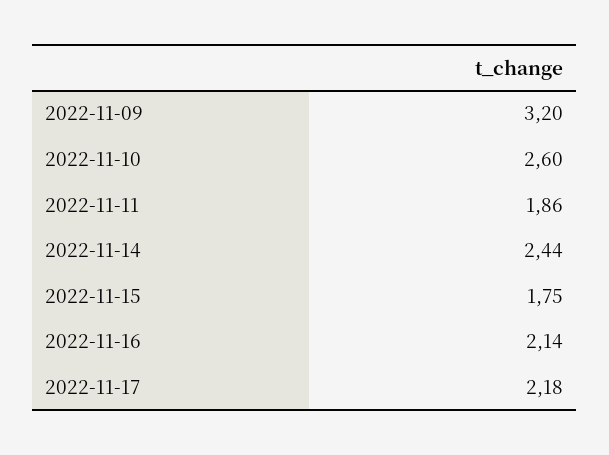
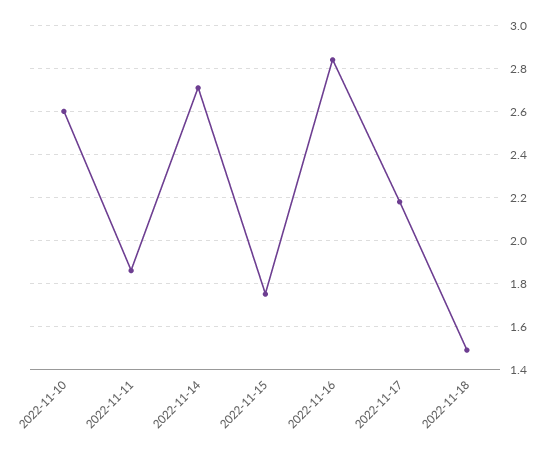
2022-11-09: 3.2 -> none
2022-11-14: 2.44 -> 2.7
2022-11-16: 2.14 -> 2.85
2022-11-18: none -> 1.5

